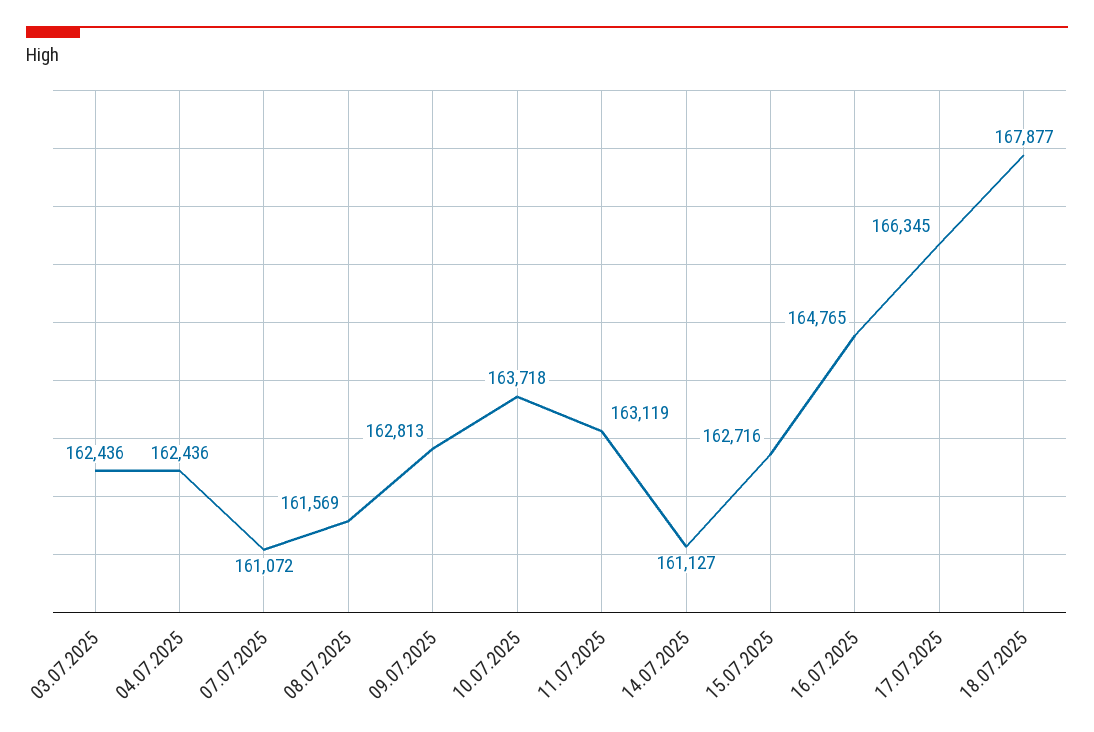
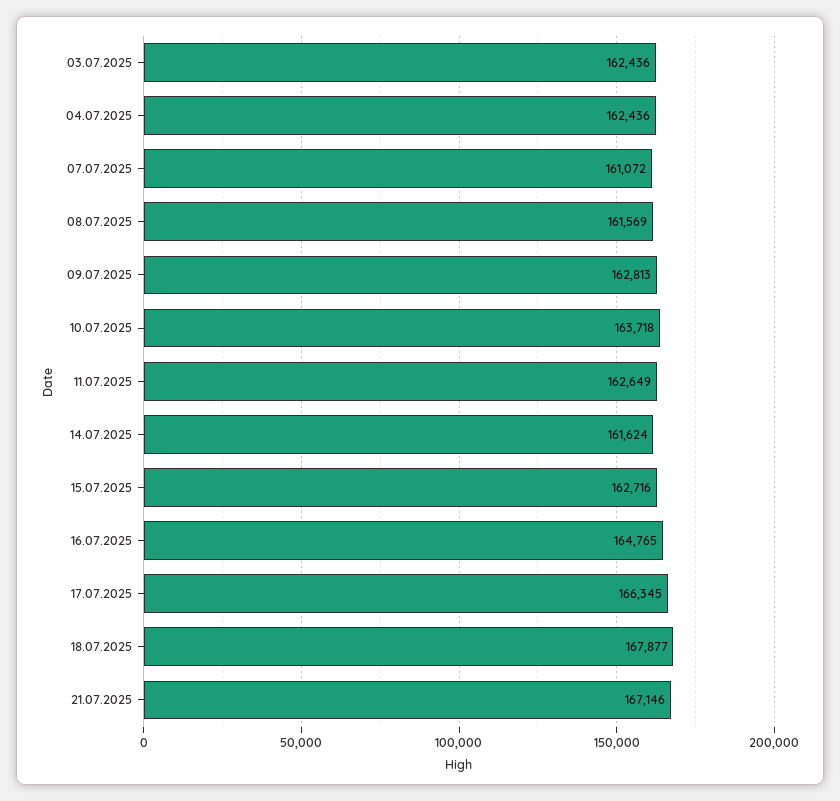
11.07.2025: 163119 -> 162649
14.07.2025: 161127 -> 161624
21.07.2025: none -> 167146

